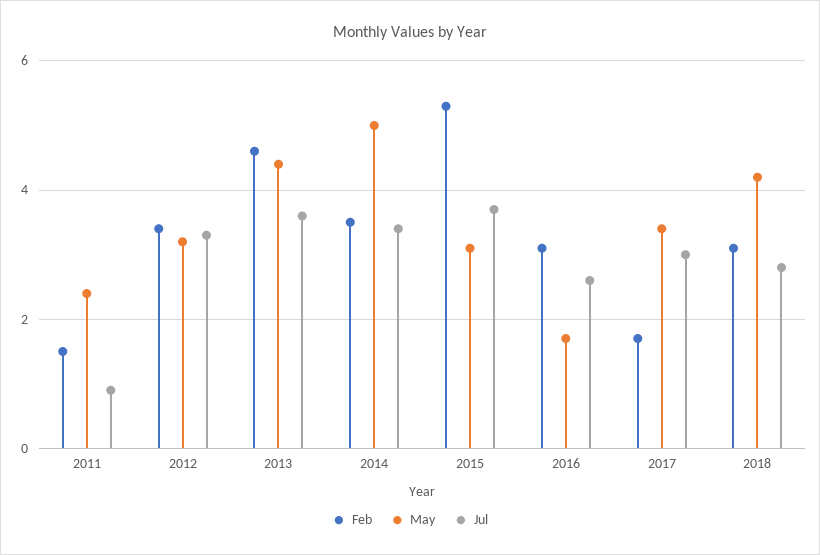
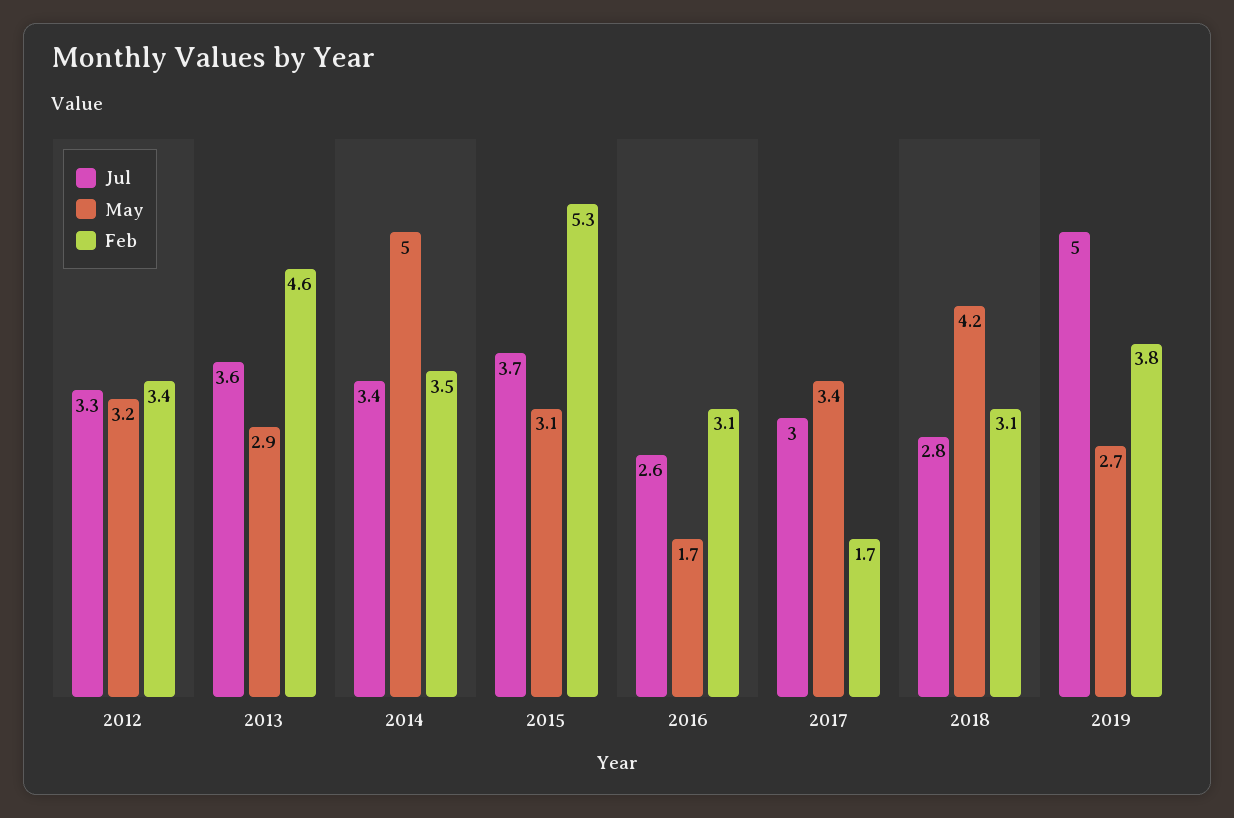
Feb, 2011: 1.5 -> none
May, 2011: 2.5 -> none
Jul, 2011: 1 -> none
May, 2013: 4.5 -> 2.9
Jul, 2019: none -> 5
May, 2019: none -> 2.7
Feb, 2019: none -> 3.8

